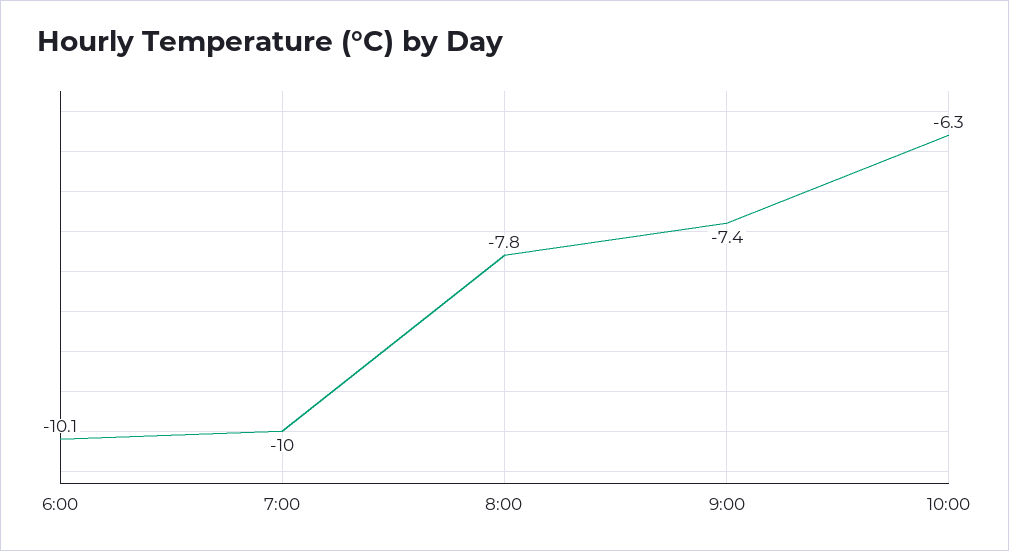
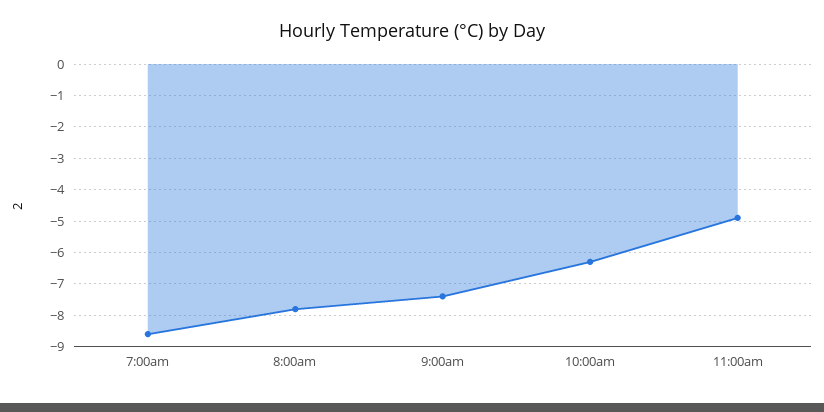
6:00: -10.1 -> none
7:00: -10 -> -8.5
11:00am: none -> -5

